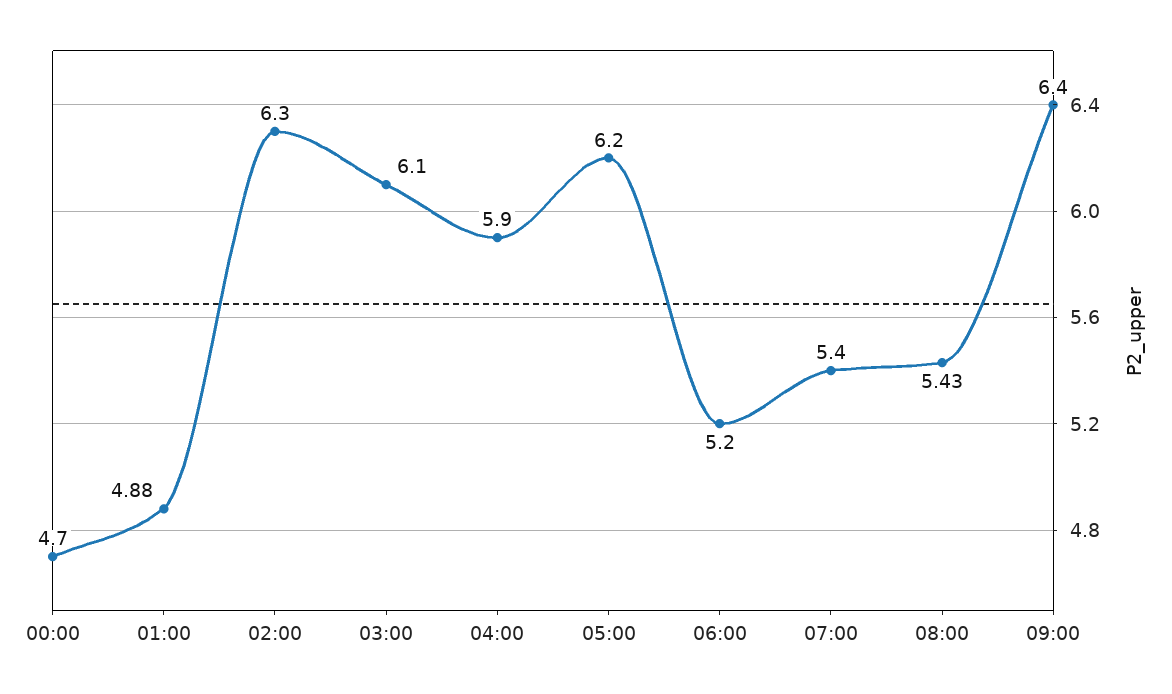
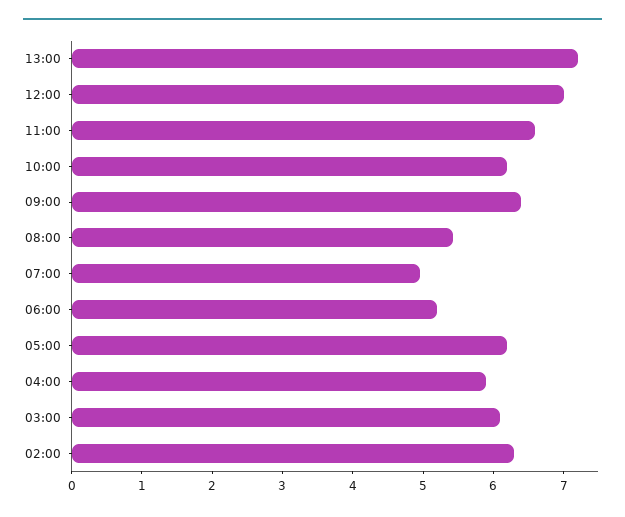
00:00: 4.7 -> none
01:00: 4.88 -> none
07:00: 5.4 -> 5
13:00: none -> 7.2
12:00: none -> 7
11:00: none -> 6.6
10:00: none -> 6.2

